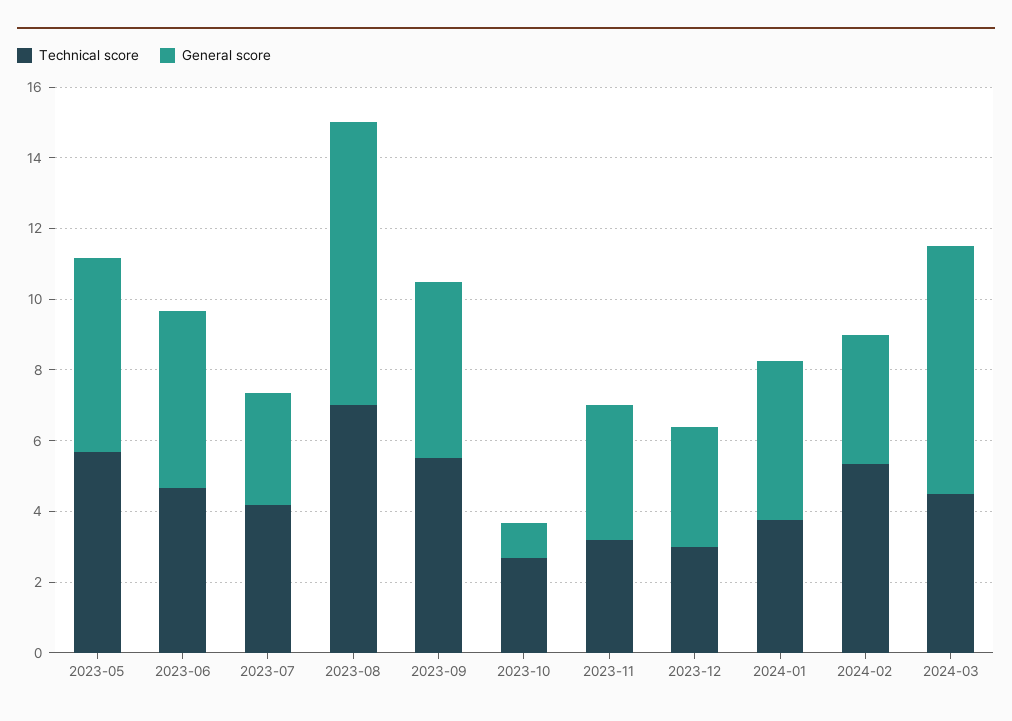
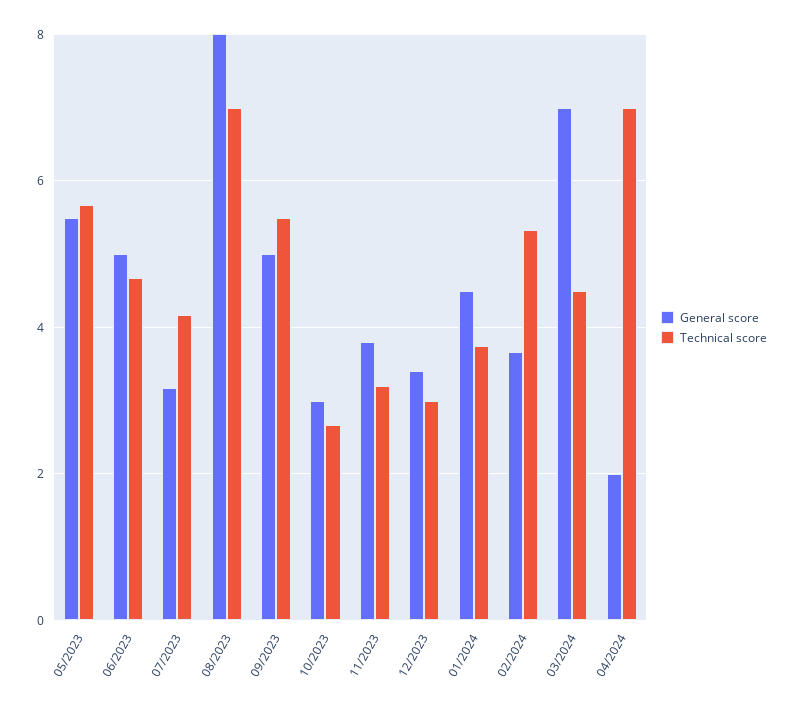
General score, 2023-10: 1 -> 3
General score, 04/2024: none -> 2
Technical score, 04/2024: none -> 7

